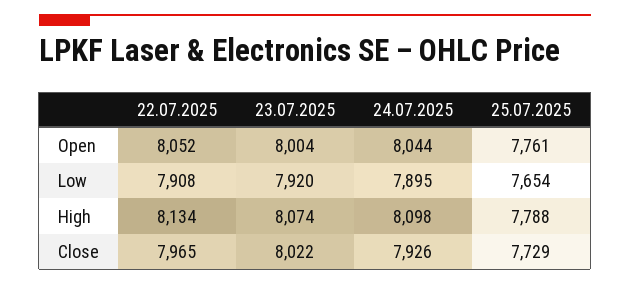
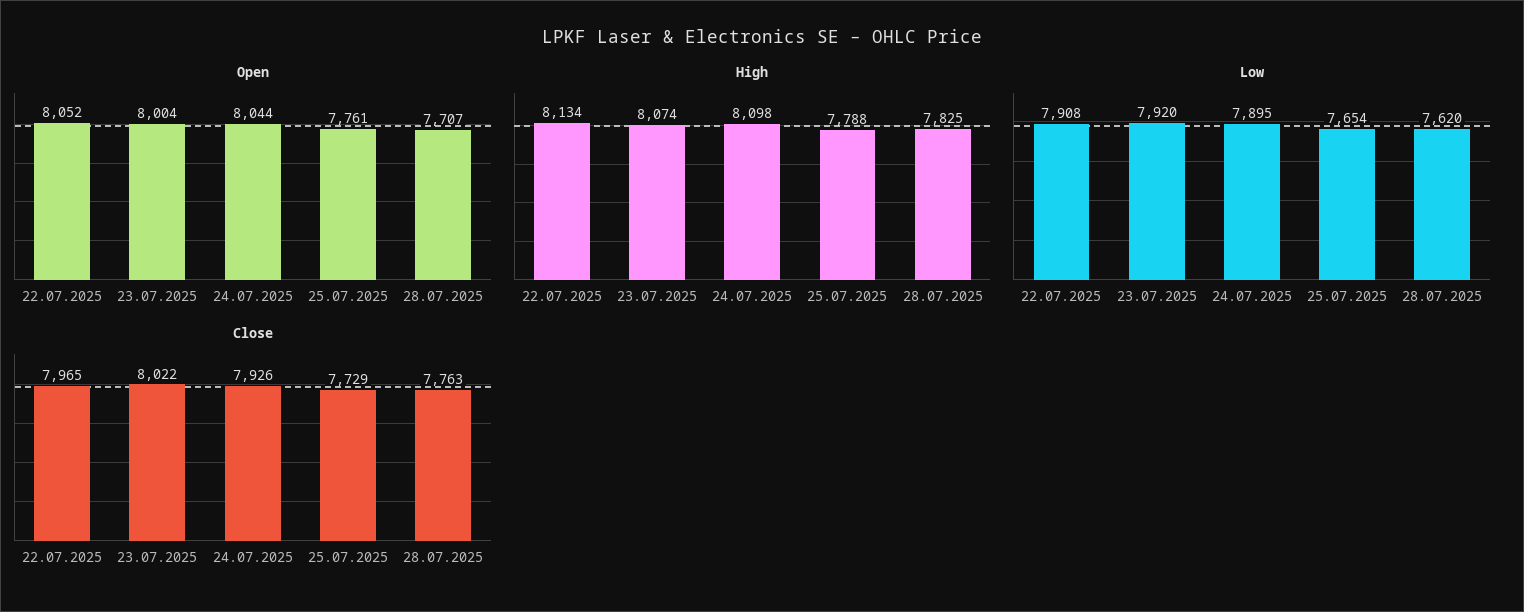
Open, 28.07.2025: none -> 7707
High, 28.07.2025: none -> 7825
Low, 28.07.2025: none -> 7620
Close, 28.07.2025: none -> 7763

